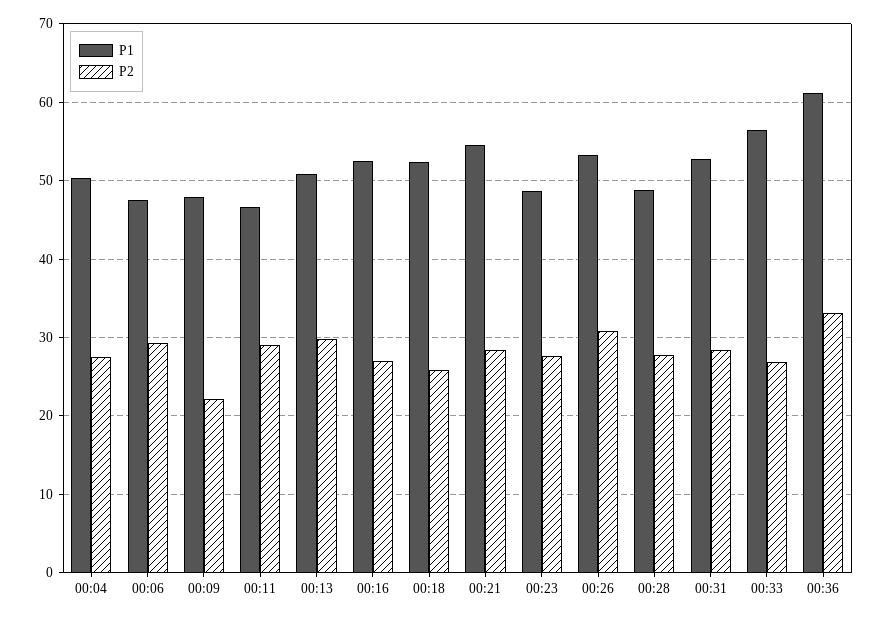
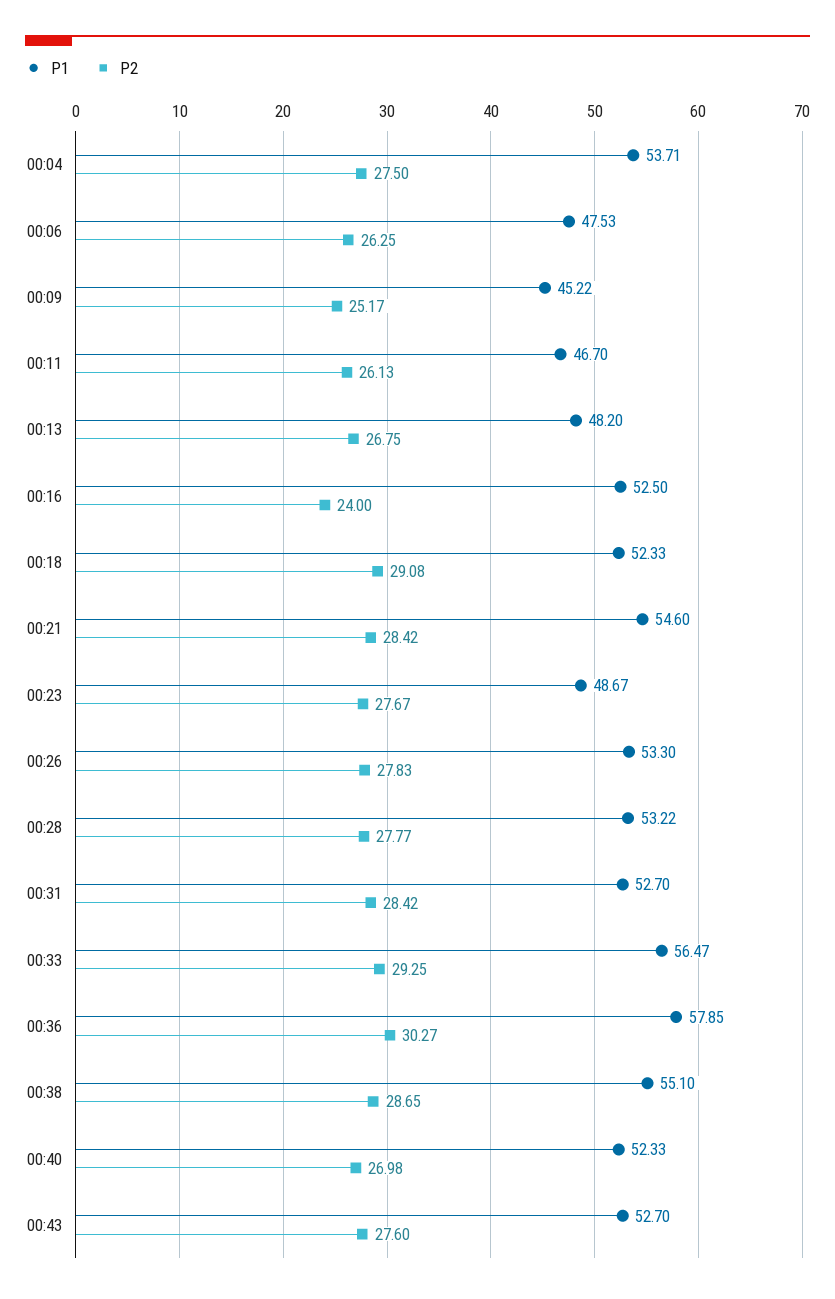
P1, 00:04: 50 -> 53.71
P2, 00:06: 29 -> 26.25
P1, 00:09: 48 -> 45.22
P2, 00:09: 22 -> 25.17
P2, 00:11: 29 -> 26.13
P1, 00:13: 51 -> 48.2
P2, 00:13: 30 -> 26.75
P2, 00:16: 27 -> 24
P2, 00:18: 26 -> 29.08
P2, 00:26: 31 -> 27.83
P1, 00:28: 49 -> 53.22
P2, 00:33: 27 -> 29.25
P1, 00:36: 61 -> 57.85
P2, 00:36: 33 -> 30.27
P1, 00:38: none -> 55.1
P2, 00:38: none -> 28.65
P1, 00:40: none -> 52.33
P2, 00:40: none -> 26.98
P1, 00:43: none -> 52.7
P2, 00:43: none -> 27.6

